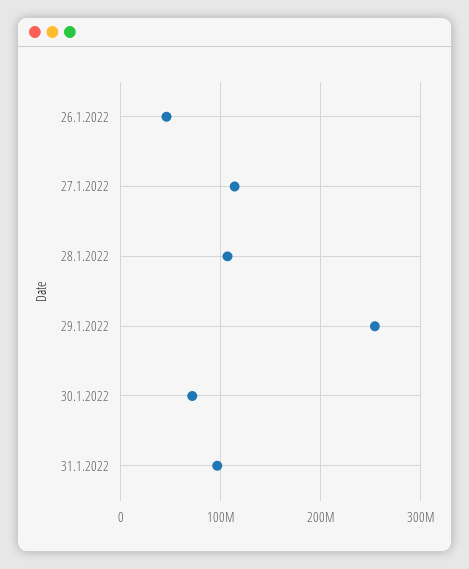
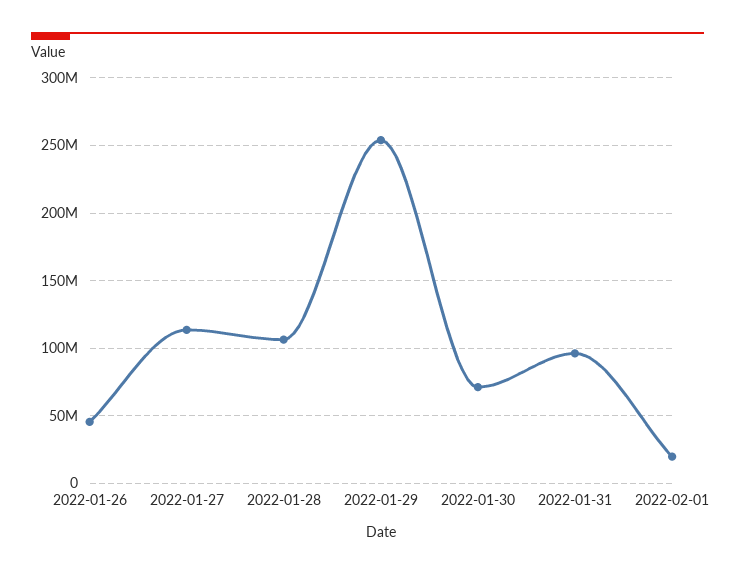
2022-02-01: none -> 20000000

